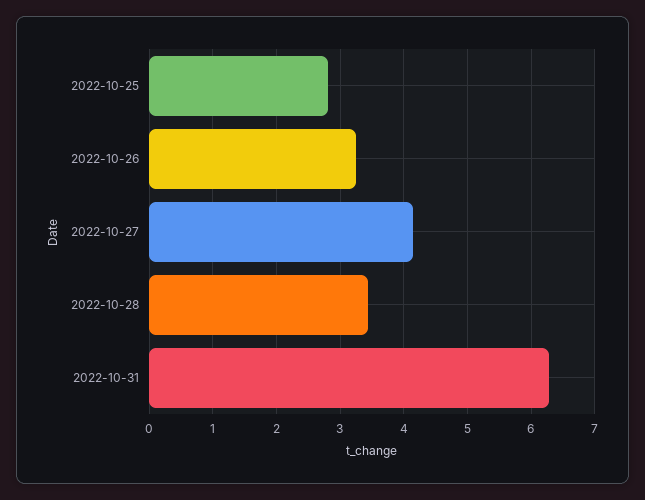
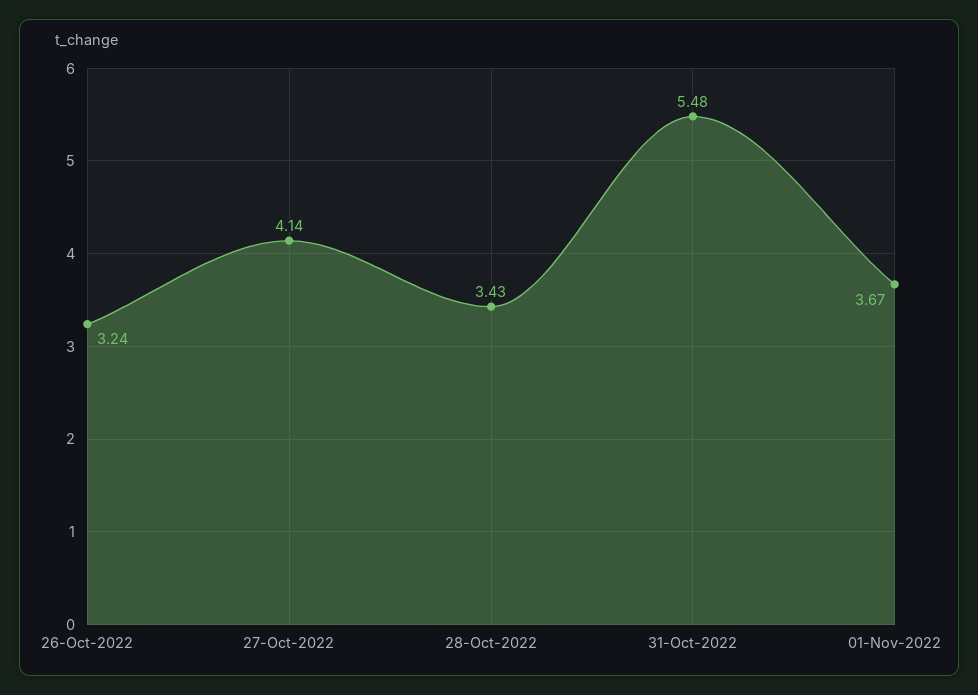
2022-10-25: 2.8 -> none
2022-10-31: 6.3 -> 5.48
01-Nov-2022: none -> 3.67

